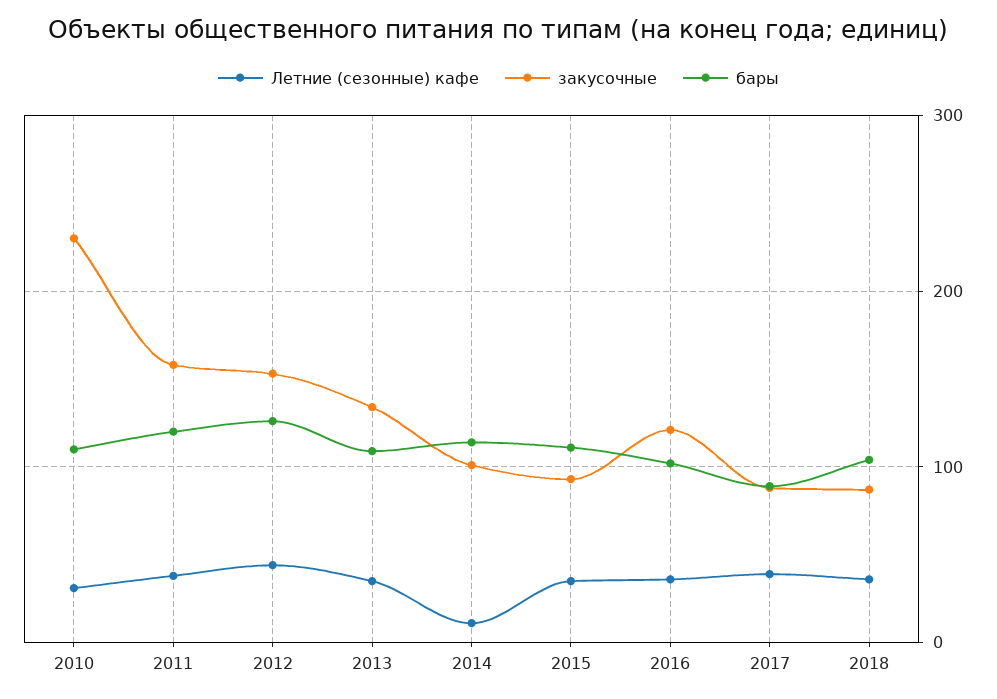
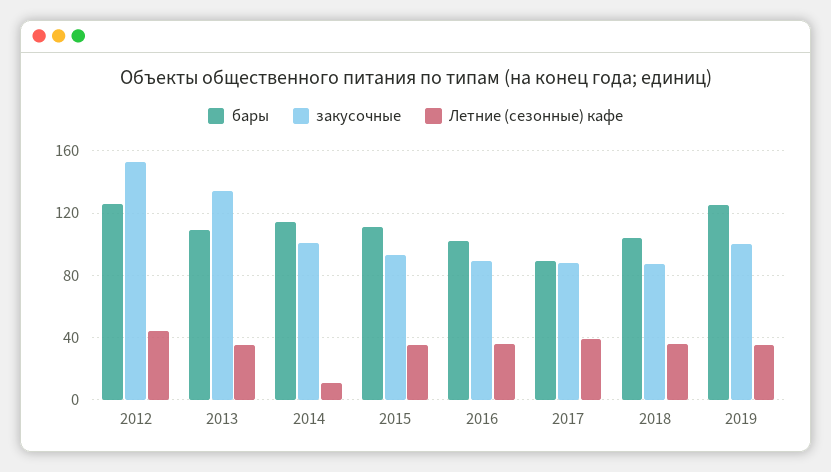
Летние (сезонные) кафе, 2010: 30 -> none
закусочные, 2010: 230 -> none
бары, 2010: 110 -> none
Летние (сезонные) кафе, 2011: 40 -> none
закусочные, 2011: 160 -> none
бары, 2011: 120 -> none
закусочные, 2016: 120 -> 90
бары, 2019: none -> 125
закусочные, 2019: none -> 100
Летние (сезонные) кафе, 2019: none -> 35

